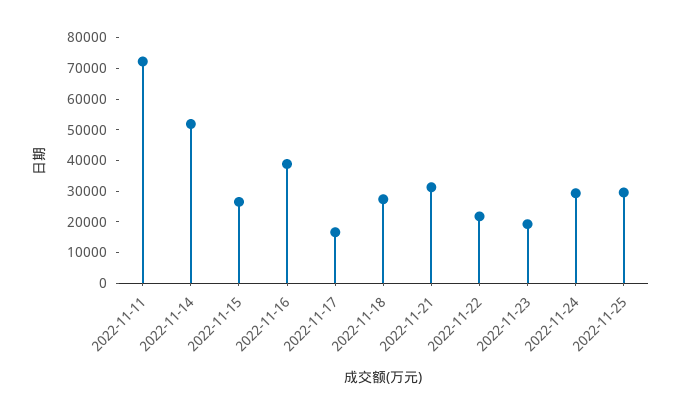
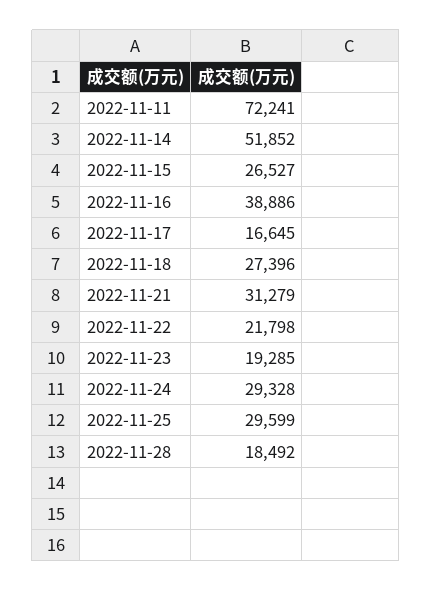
2022-11-28: none -> 18492

